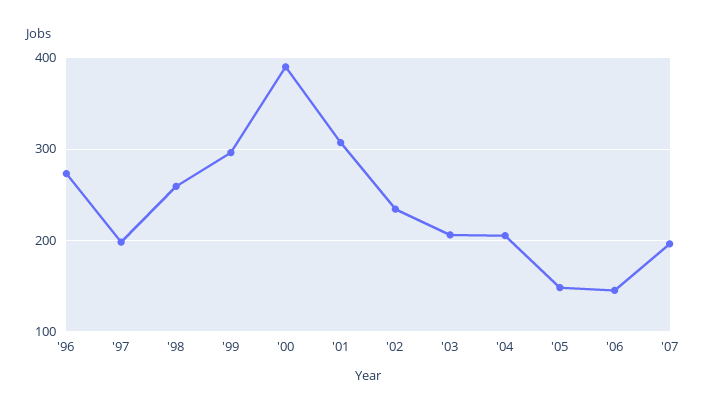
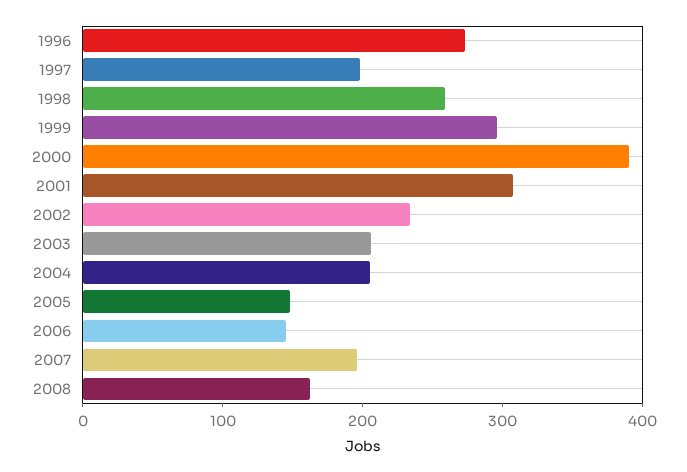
2008: none -> 160

